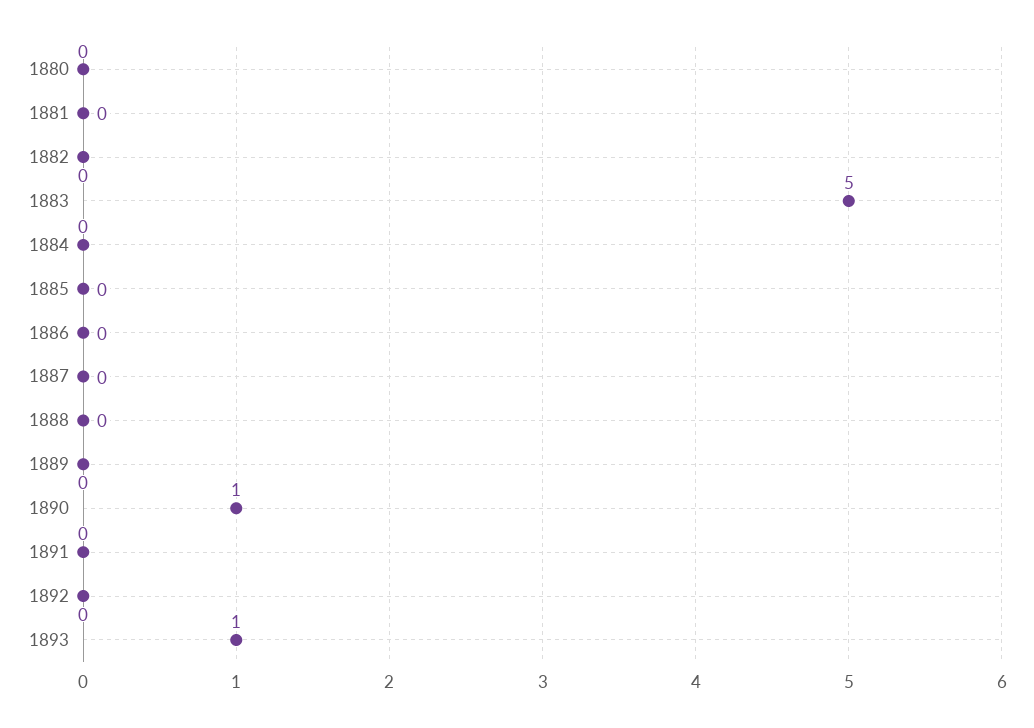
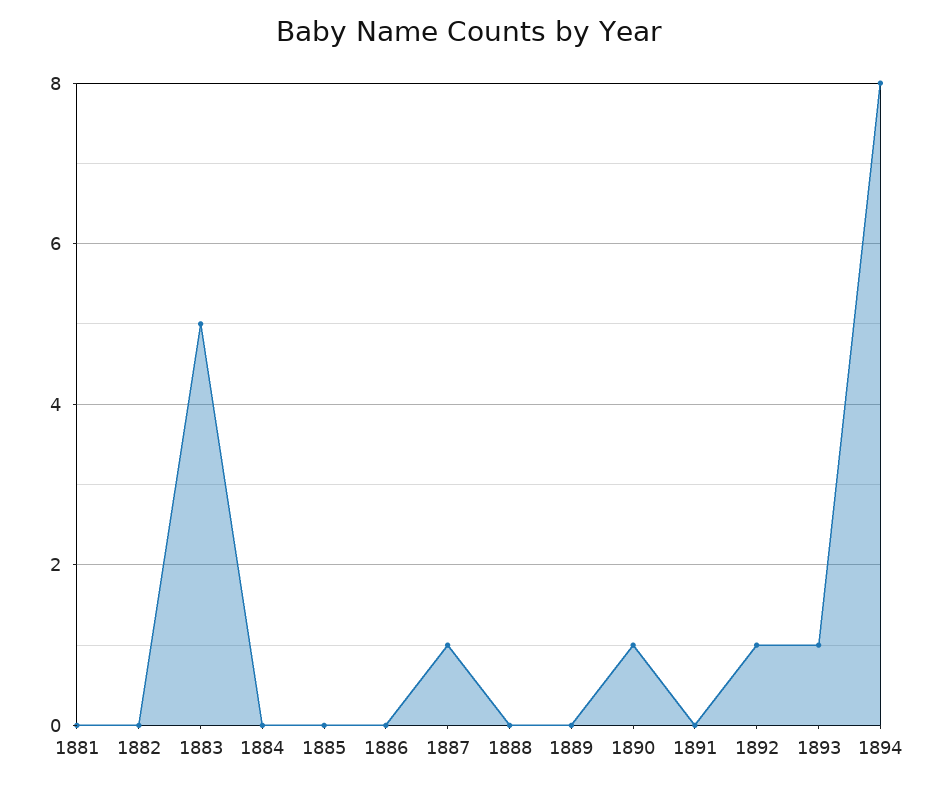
1880: 0 -> none
1887: 0 -> 1
1892: 0 -> 1
1894: none -> 8

